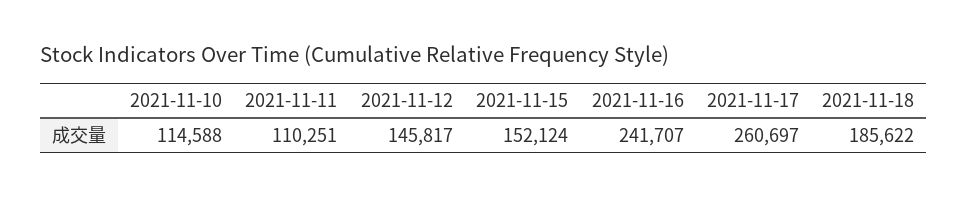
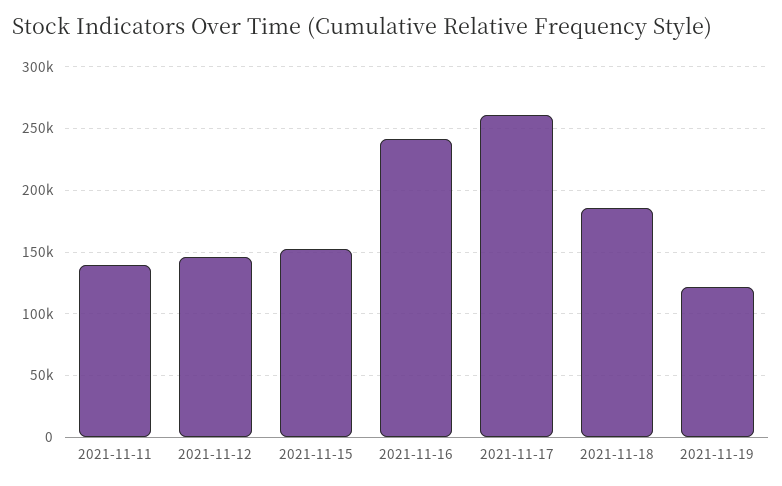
2021-11-10: 114588 -> none
2021-11-11: 110251 -> 140000
2021-11-19: none -> 120000

